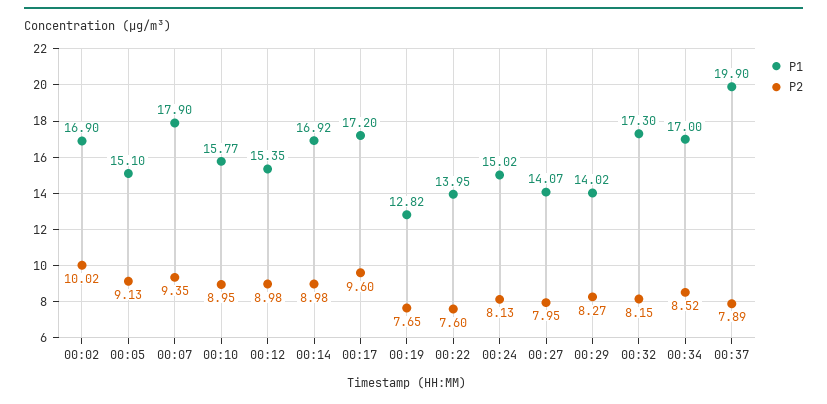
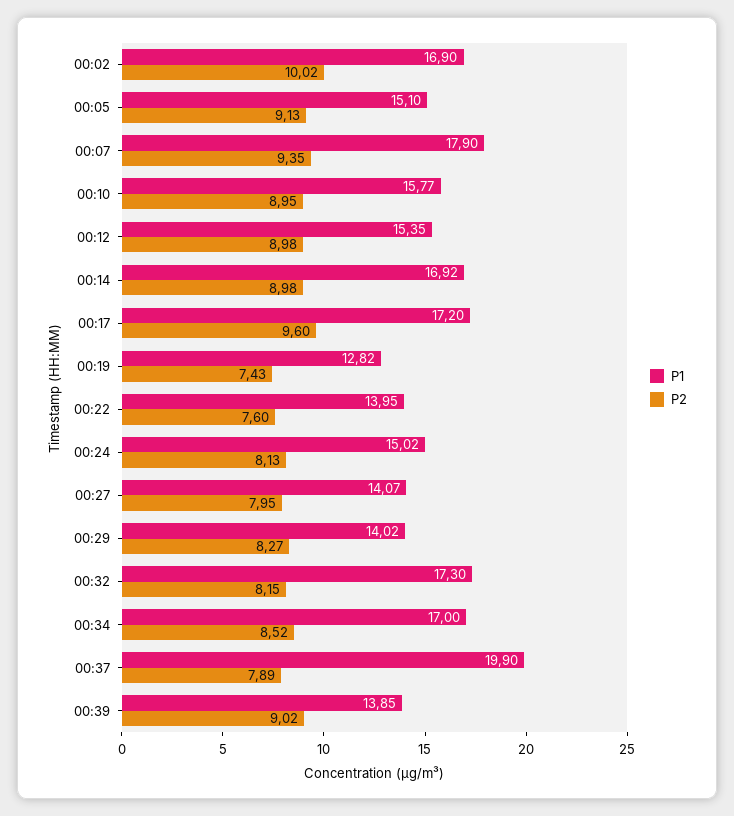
P2, 00:19: 7.65 -> 7.43
P1, 00:39: none -> 13.85
P2, 00:39: none -> 9.02

